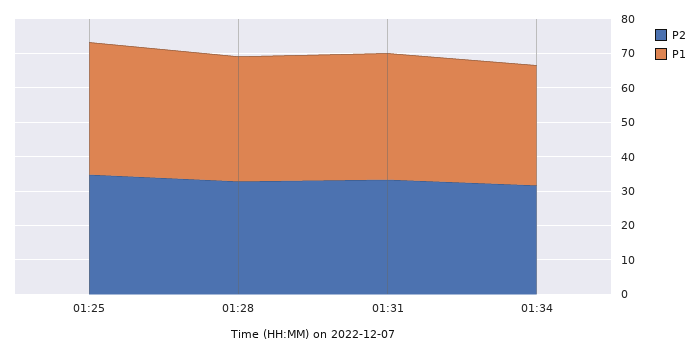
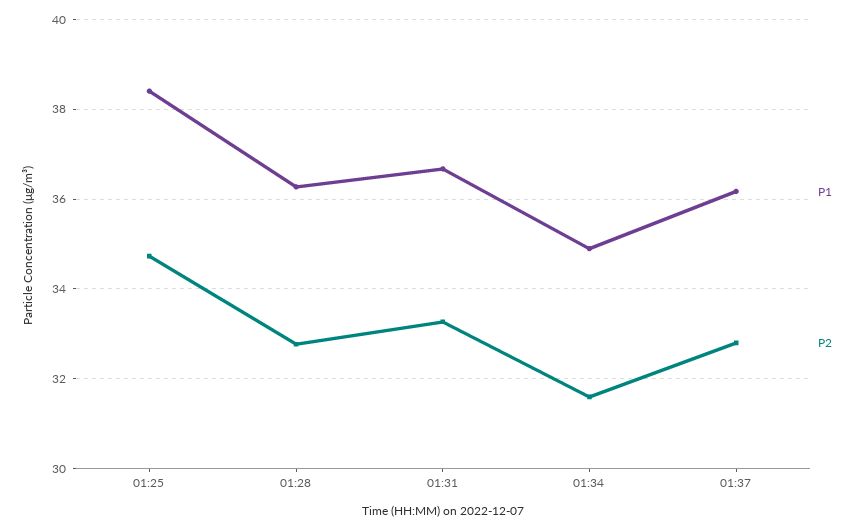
P1, 01:37: none -> 36.2
P2, 01:37: none -> 32.8

